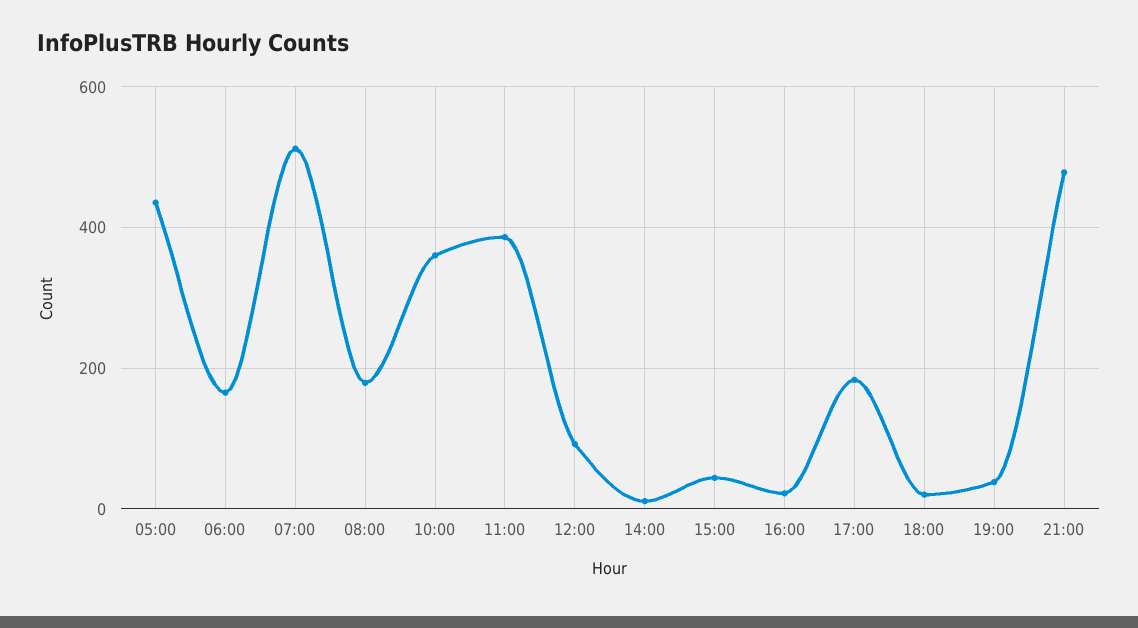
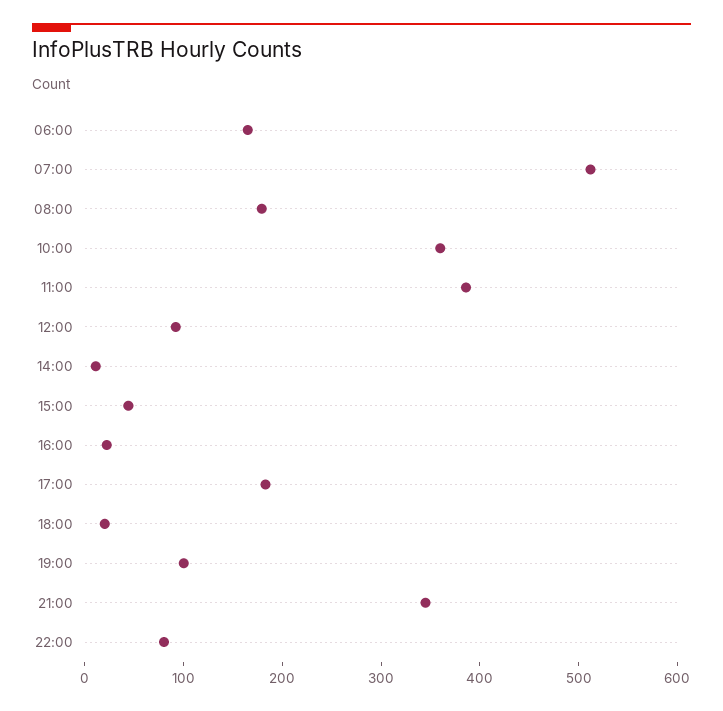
05:00: 440 -> none
19:00: 40 -> 100
21:00: 480 -> 340
22:00: none -> 80

